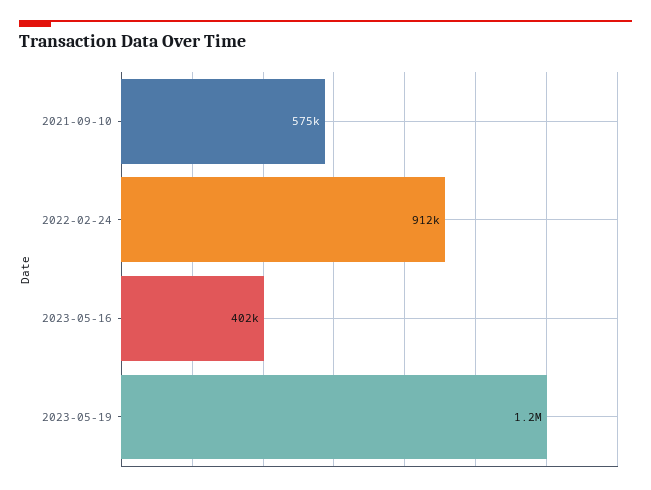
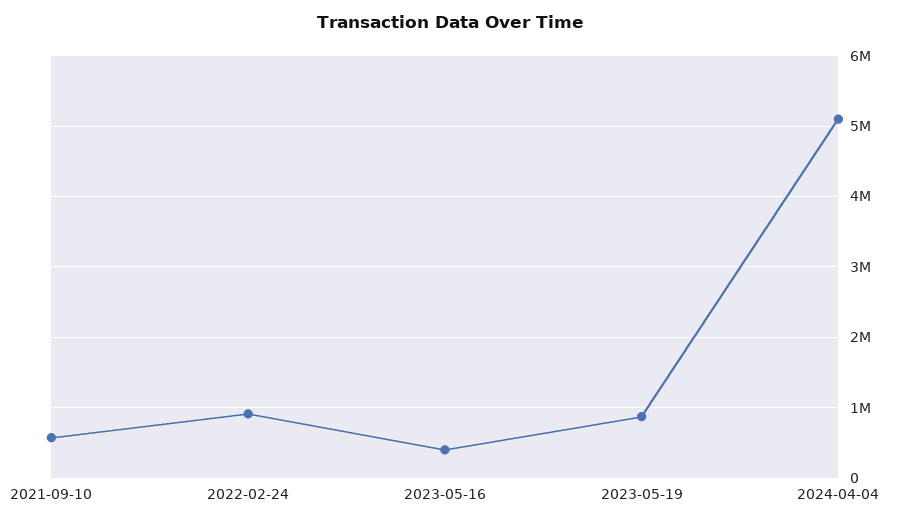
2023-05-19: 1200000 -> 900000
2024-04-04: none -> 5100000

